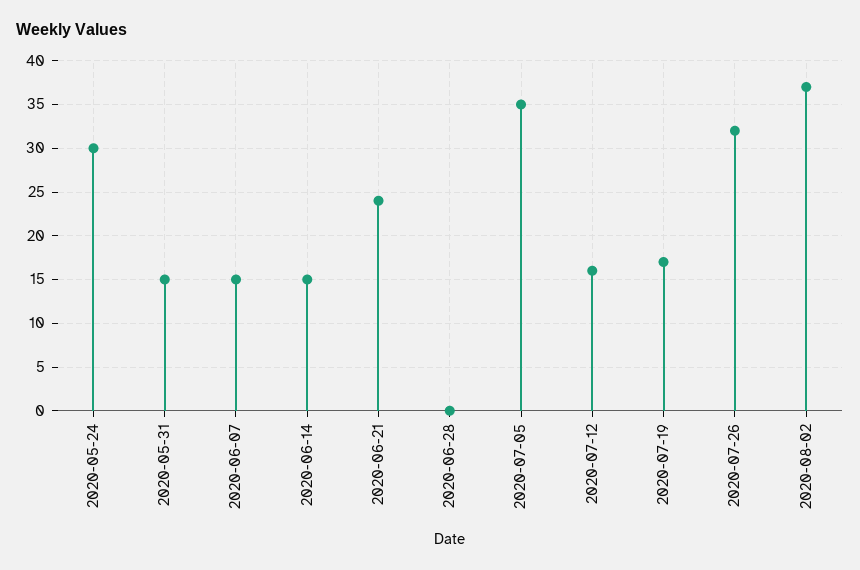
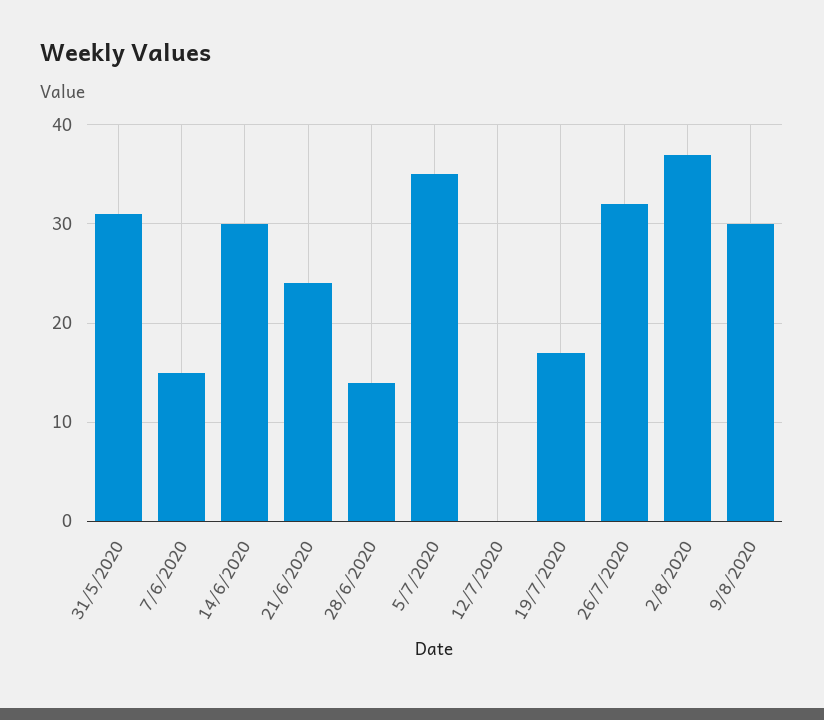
2020-05-24: 30 -> none
2020-05-31: 15 -> 31
2020-06-14: 15 -> 30
2020-06-28: 0 -> 14
2020-07-12: 16 -> 0
9/8/2020: none -> 30

